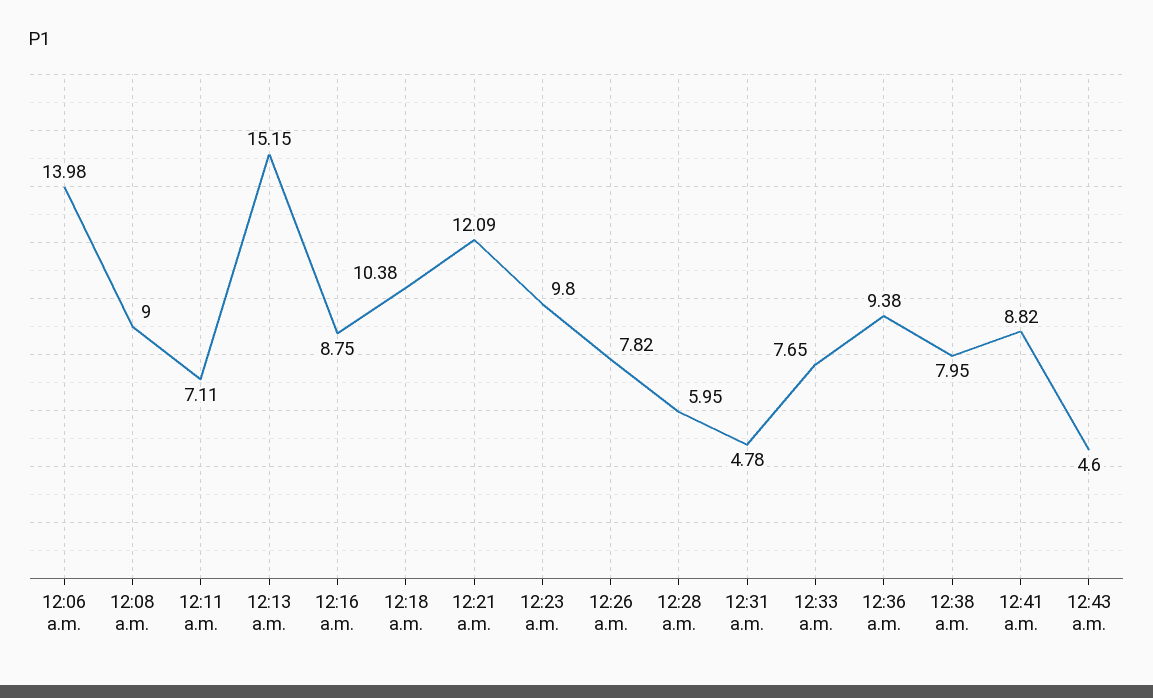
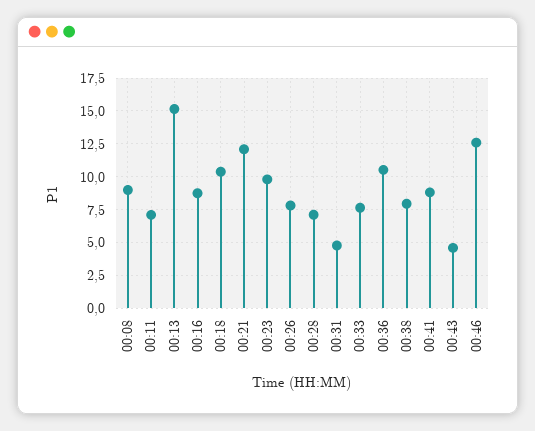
12:06 a.m.: 13.98 -> none
12:28 a.m.: 5.95 -> 7
12:36 a.m.: 9.38 -> 10.5
00:46: none -> 12.5

